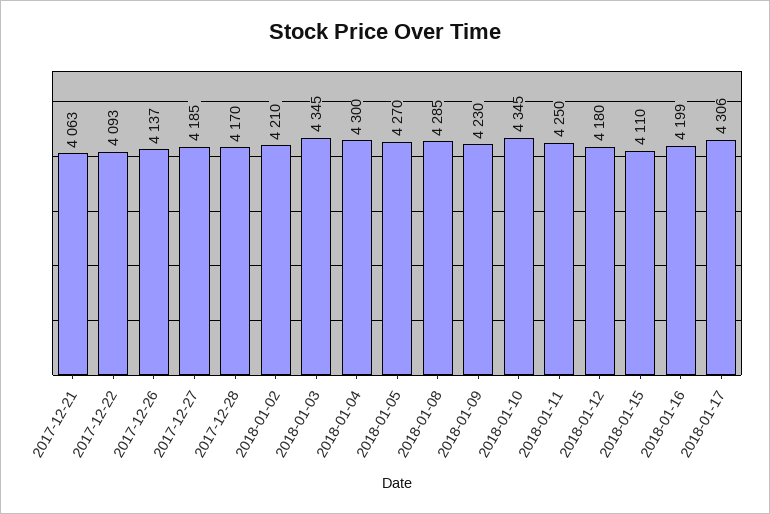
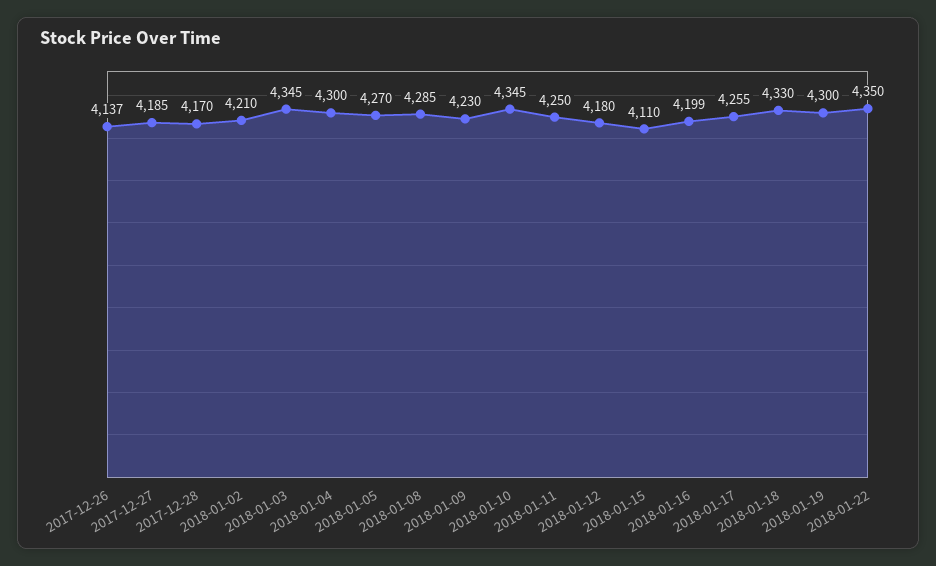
2017-12-21: 4063 -> none
2017-12-22: 4093 -> none
2018-01-17: 4306 -> 4255
2018-01-18: none -> 4330
2018-01-19: none -> 4300
2018-01-22: none -> 4350

